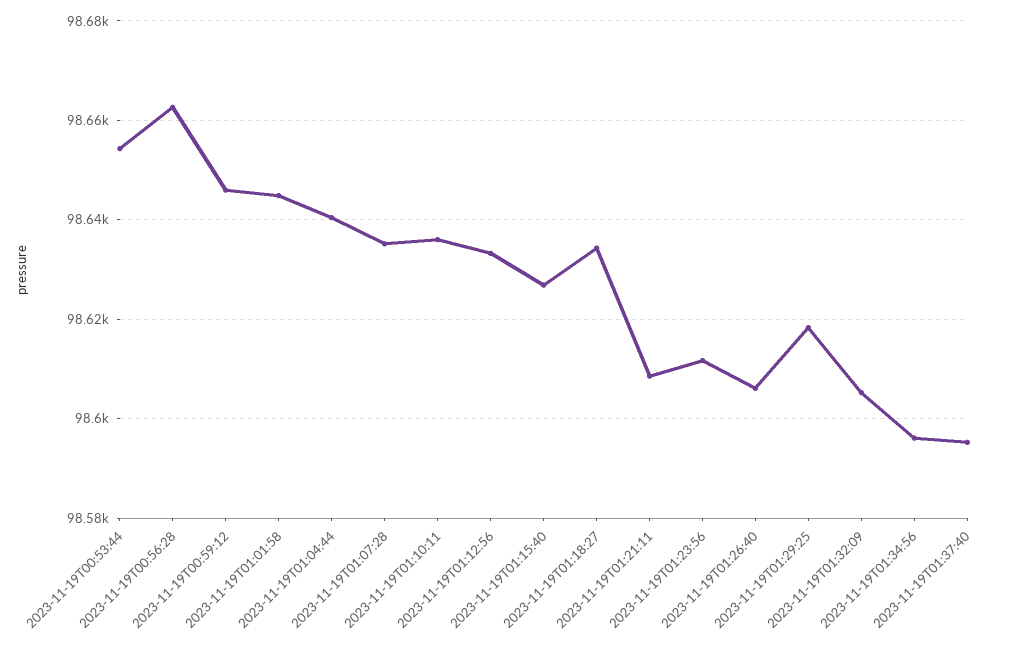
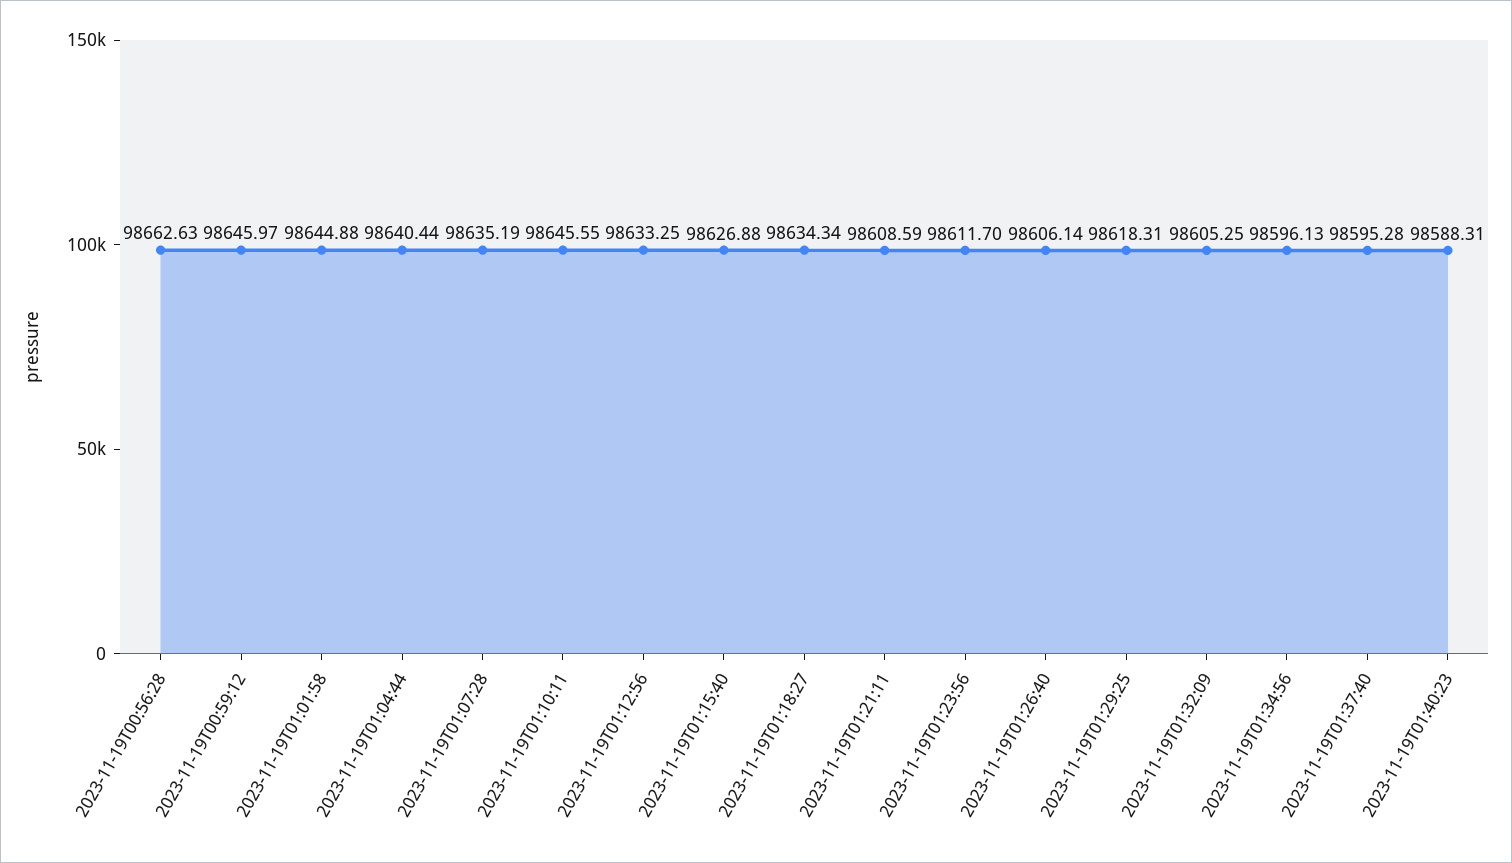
2023-11-19T00:53:44: 98654 -> none
2023-11-19T01:10:11: 98636 -> 98645.55
2023-11-19T01:40:23: none -> 98588.31

